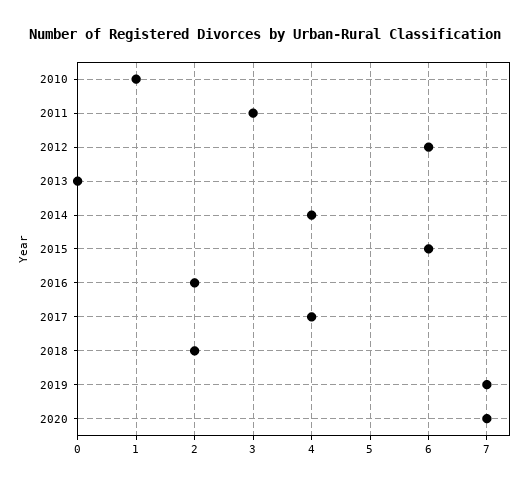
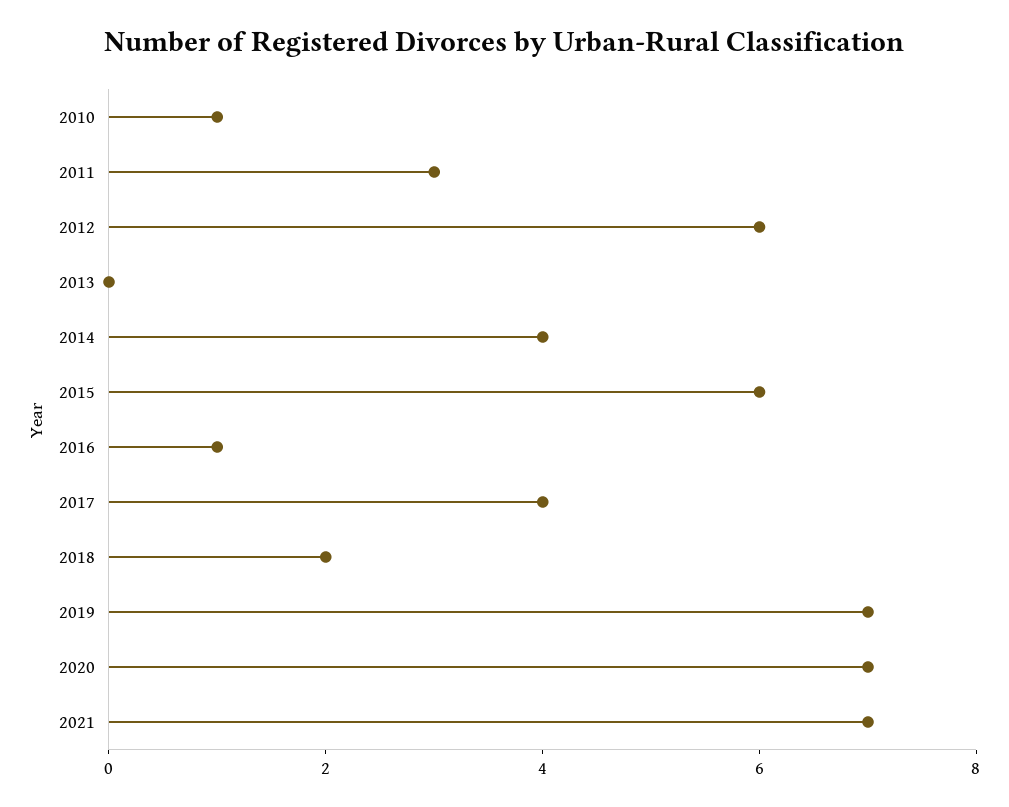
2016: 2 -> 1
2021: none -> 7

